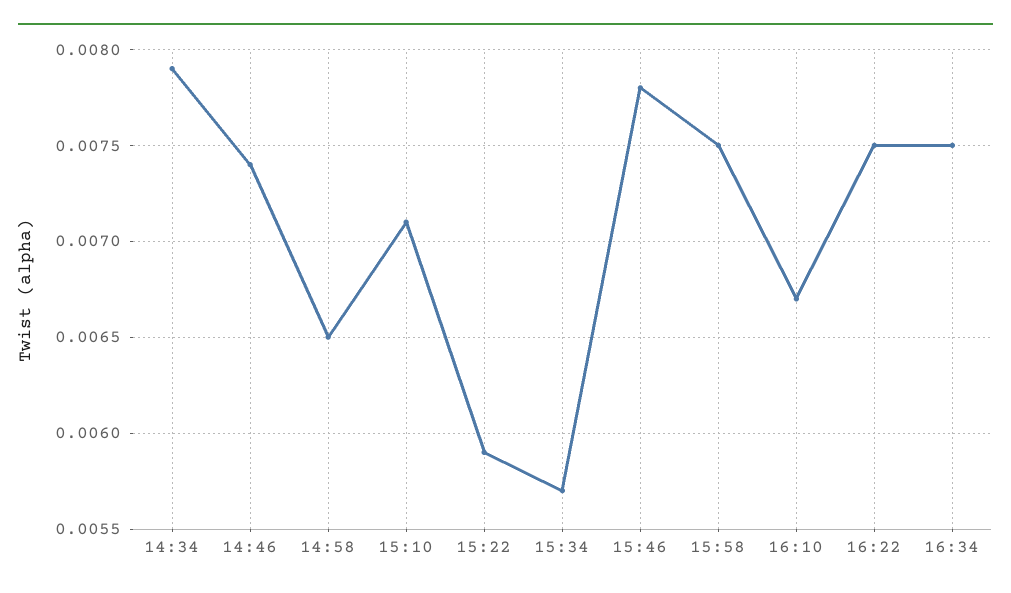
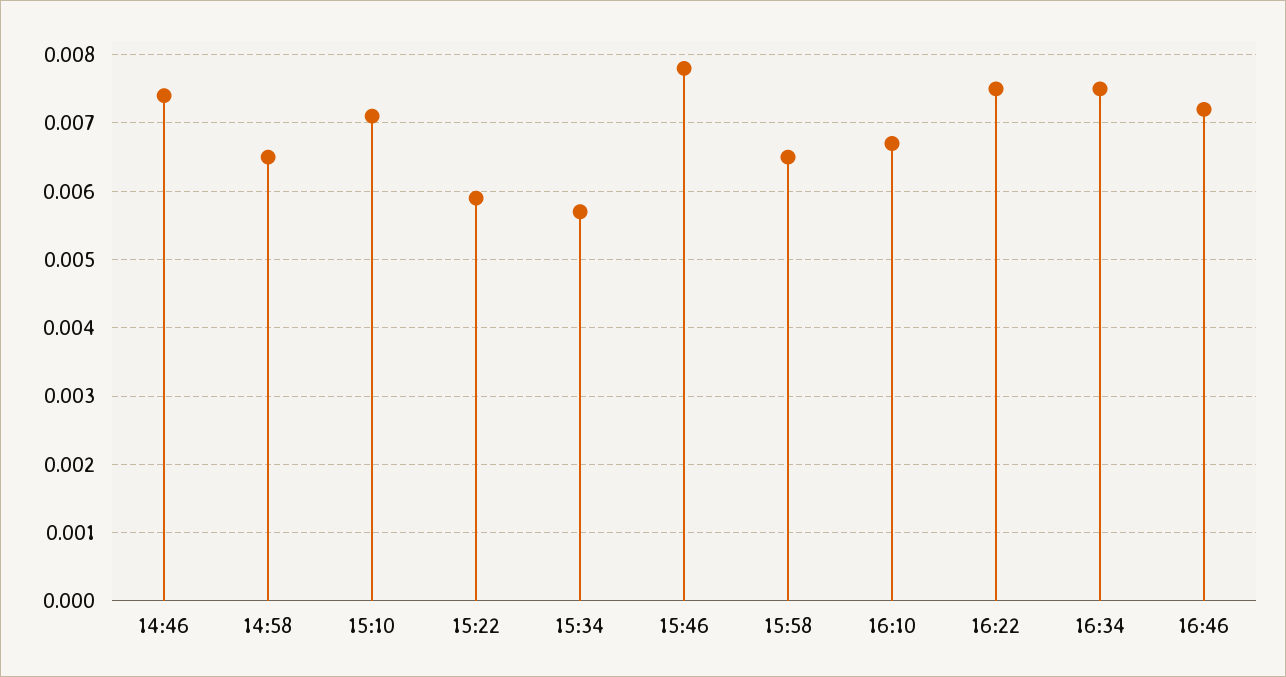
14:34: 0.0079 -> none
15:58: 0.0075 -> 0.0065
16:46: none -> 0.0072

